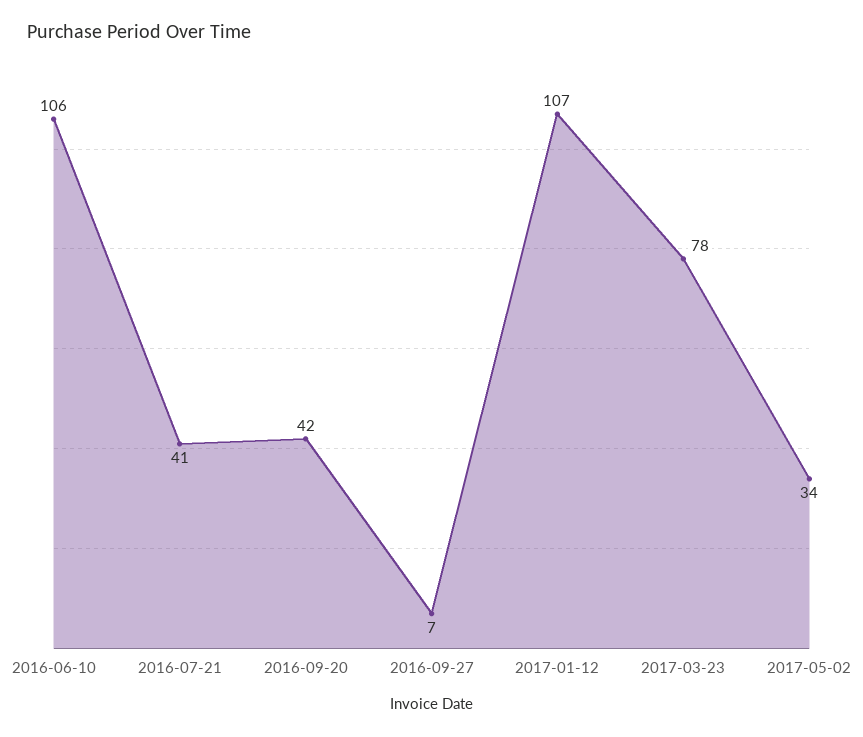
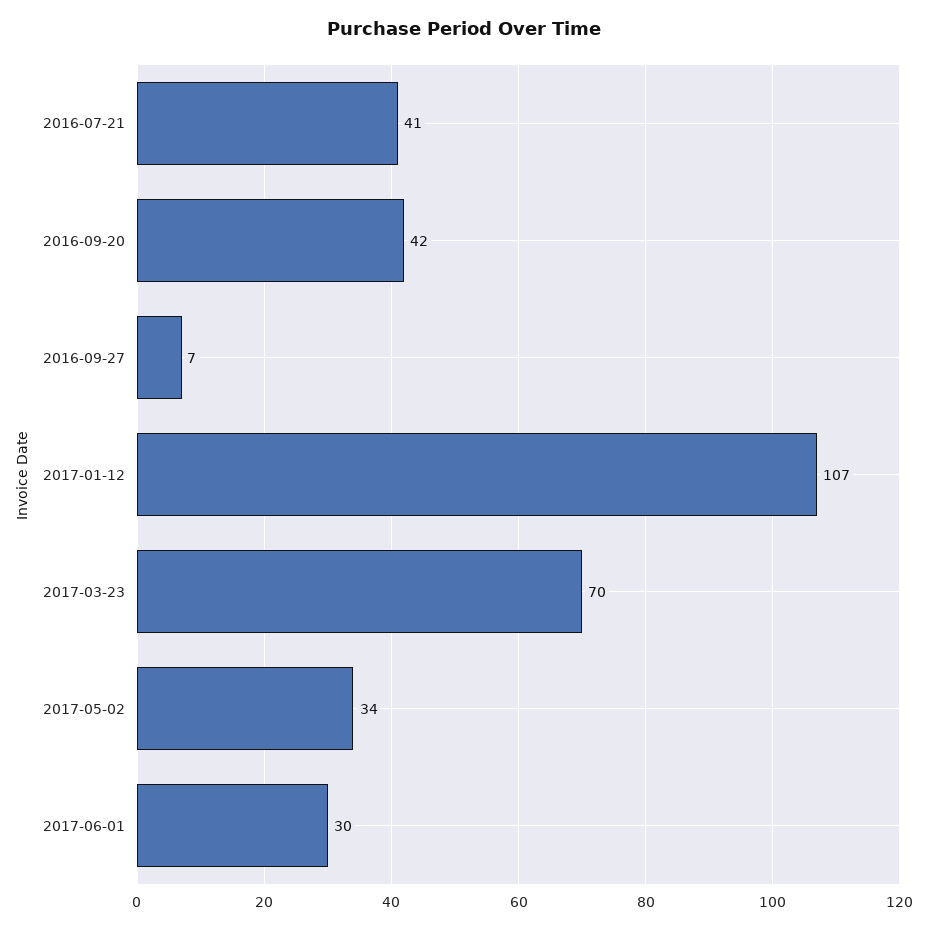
2016-06-10: 106 -> none
2017-03-23: 78 -> 70
2017-06-01: none -> 30

